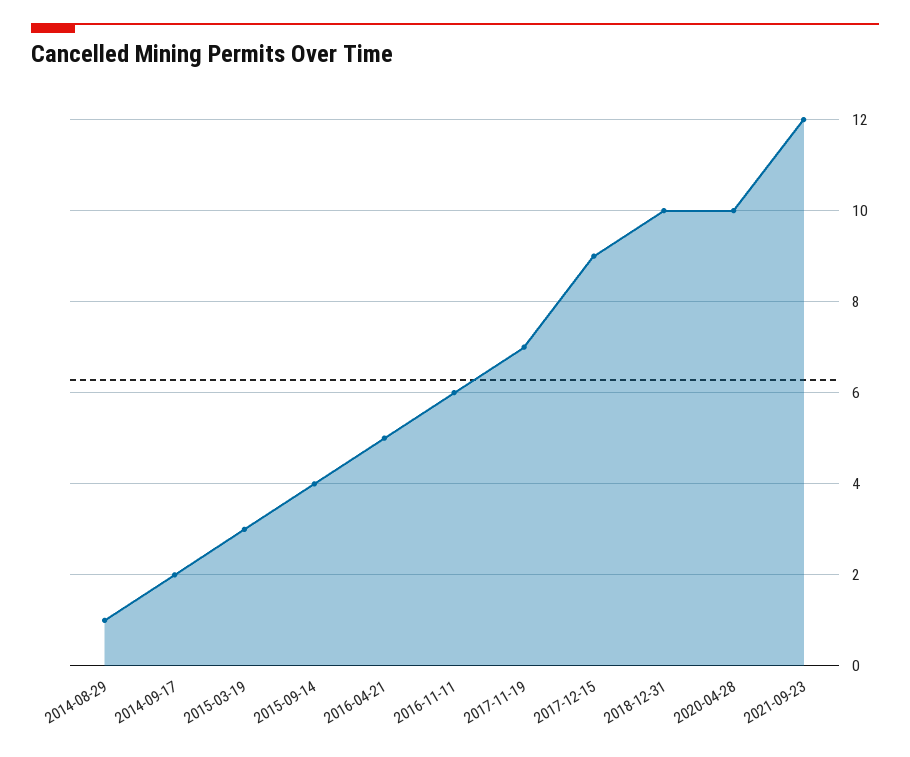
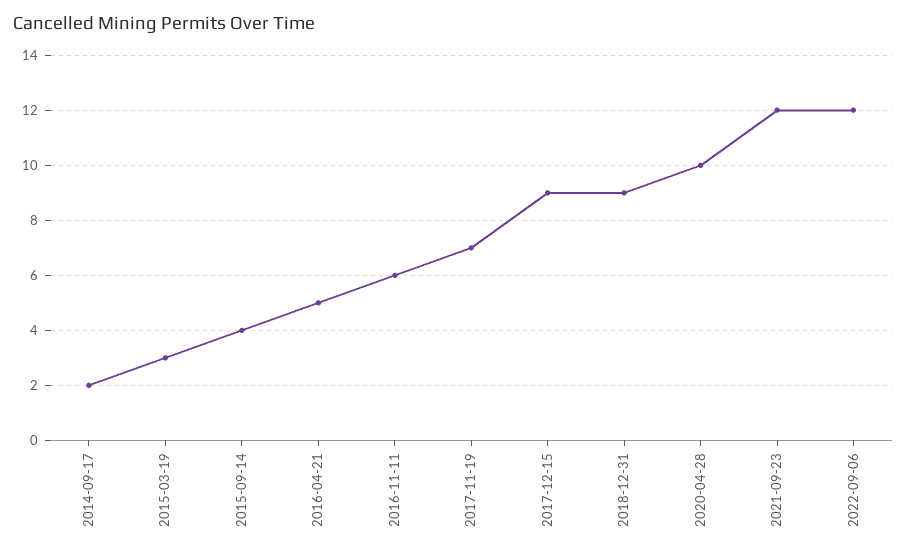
2014-08-29: 1 -> none
2018-12-31: 10 -> 9
2022-09-06: none -> 12

